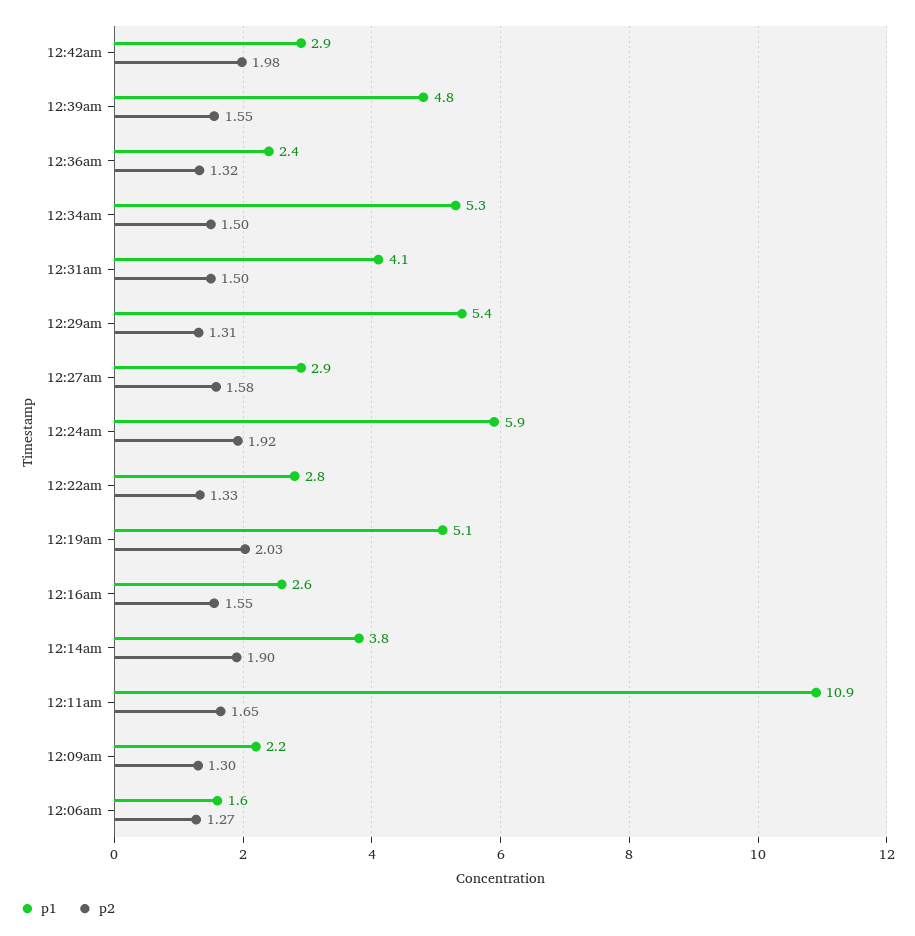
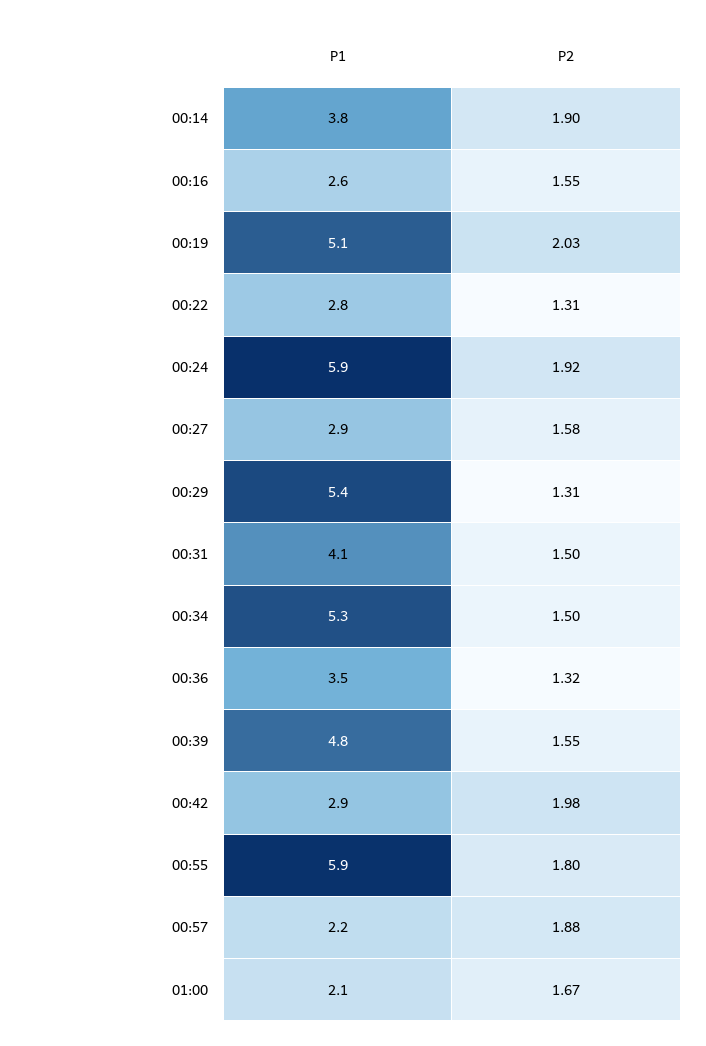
p1, 12:36am: 2.4 -> 3.5
p2, 12:22am: 1.33 -> 1.31
p1, 12:11am: 10.9 -> none
p2, 12:11am: 1.65 -> none
p1, 12:09am: 2.2 -> none
p2, 12:09am: 1.3 -> none
p1, 12:06am: 1.6 -> none
p2, 12:06am: 1.27 -> none
p1, 00:55: none -> 5.9
p2, 00:55: none -> 1.8
p1, 00:57: none -> 2.2
p2, 00:57: none -> 1.88
p1, 01:00: none -> 2.1
p2, 01:00: none -> 1.67

